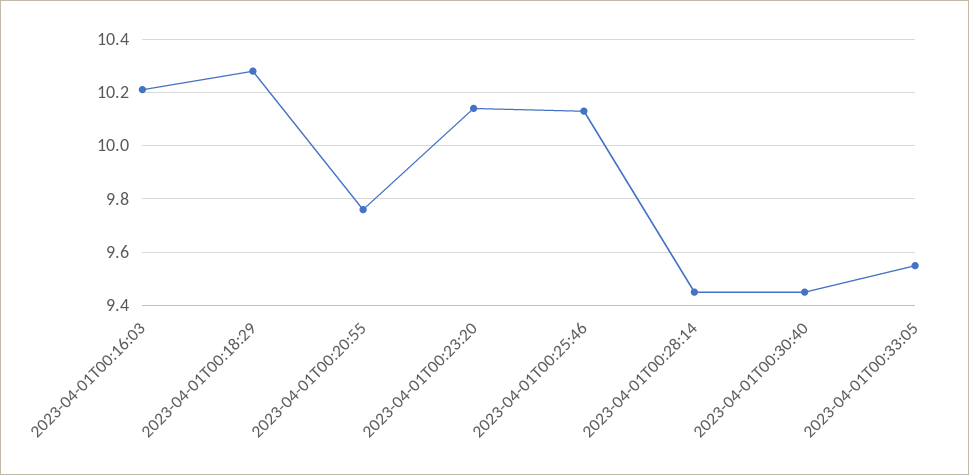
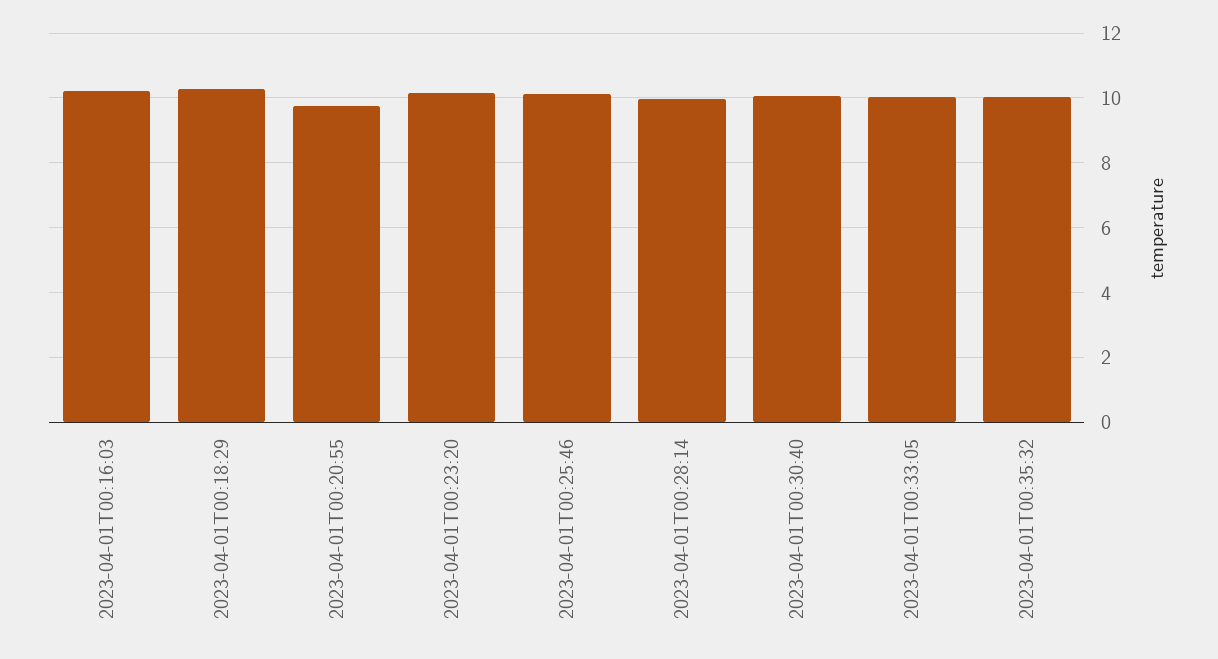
2023-04-01T00:28:14: 9.45 -> 10
2023-04-01T00:30:40: 9.45 -> 10
2023-04-01T00:33:05: 9.55 -> 10
2023-04-01T00:35:32: none -> 10

